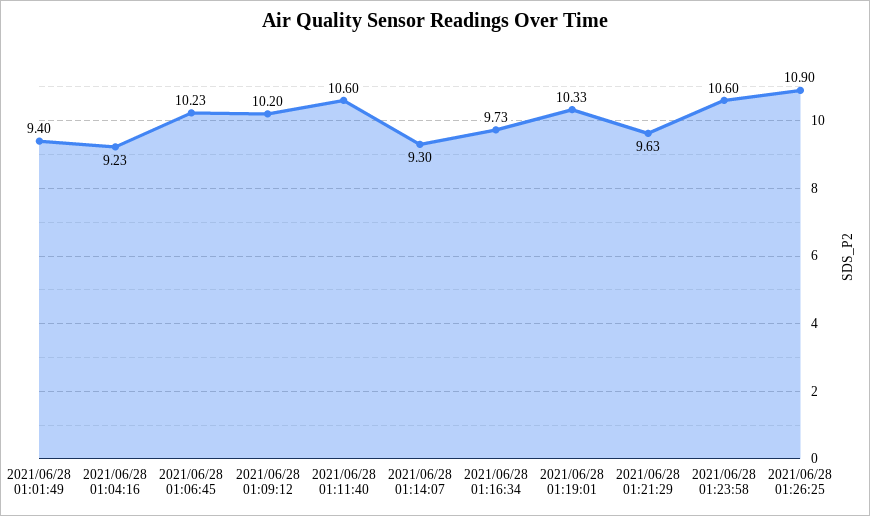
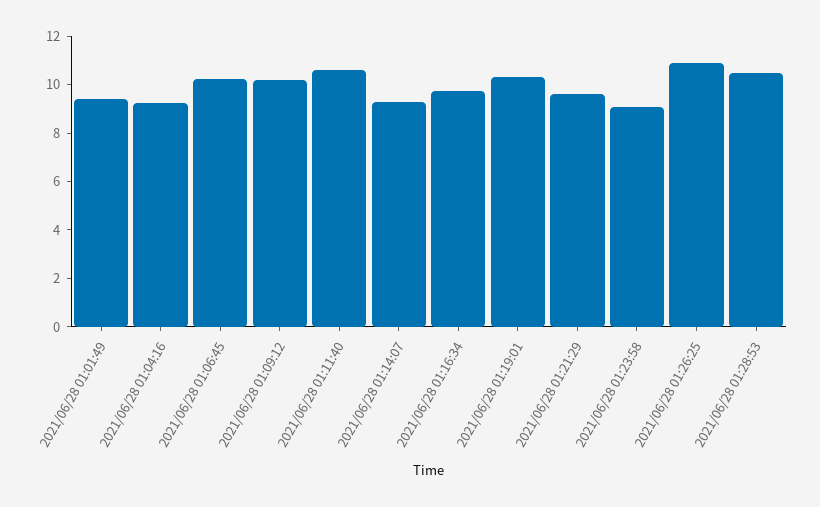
2021/06/28 01:23:58: 10.6 -> 9
2021/06/28 01:28:53: none -> 10.5

